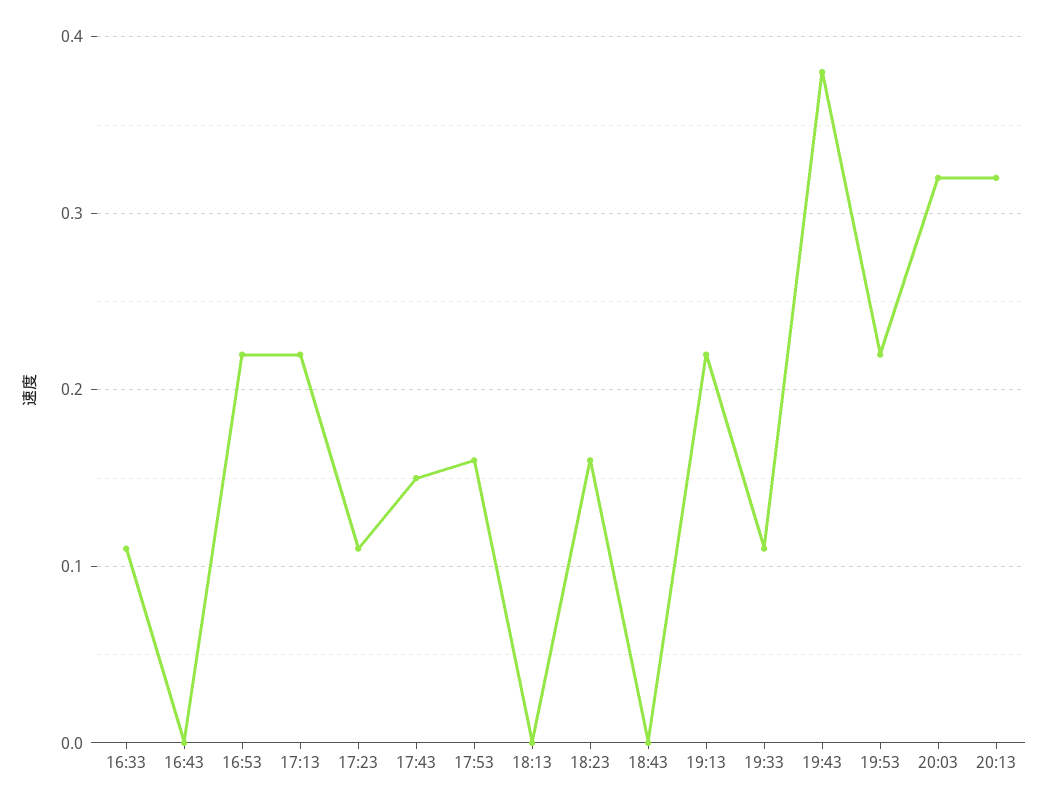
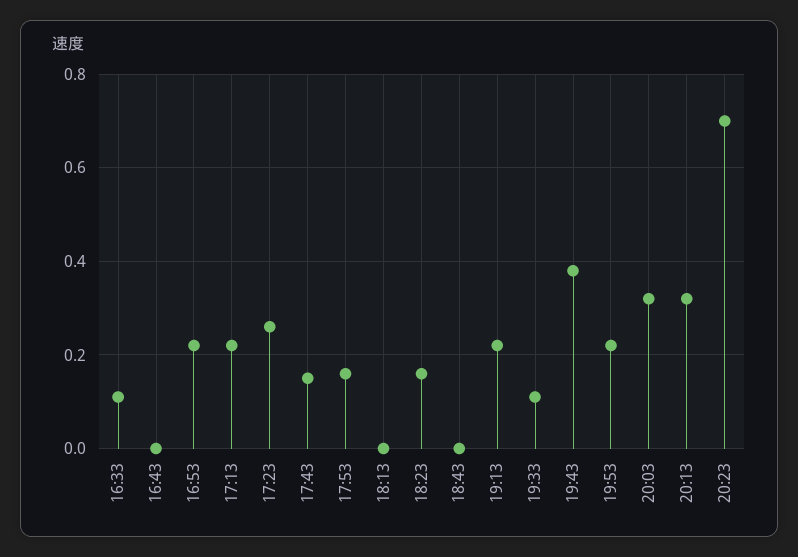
17:23: 0.11 -> 0.25
20:23: none -> 0.7

